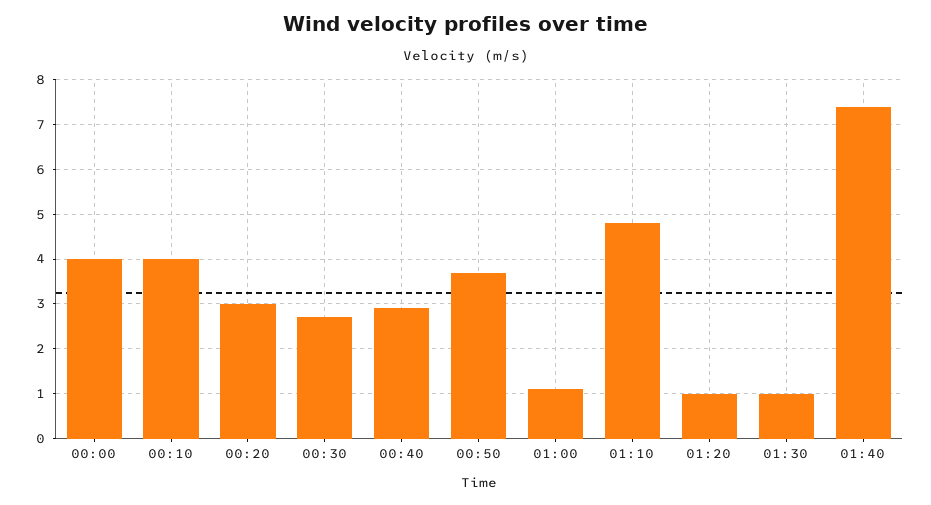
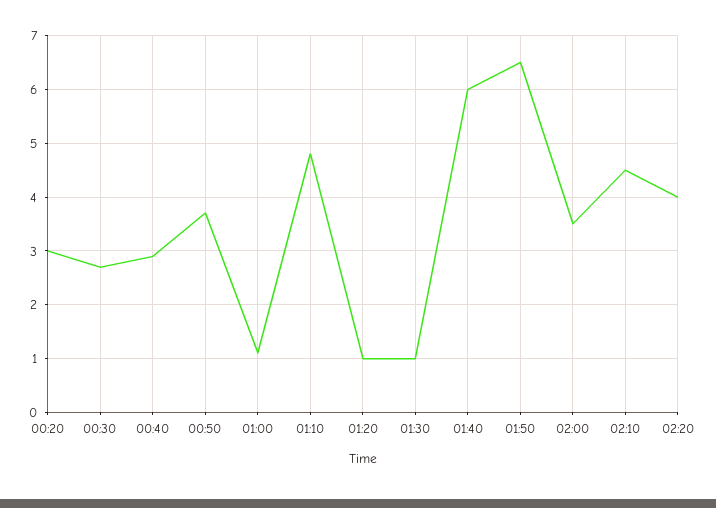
00:00: 4 -> none
00:10: 4 -> none
01:40: 7.5 -> 6
01:50: none -> 6.5
02:00: none -> 3.5
02:10: none -> 4.5
02:20: none -> 4

